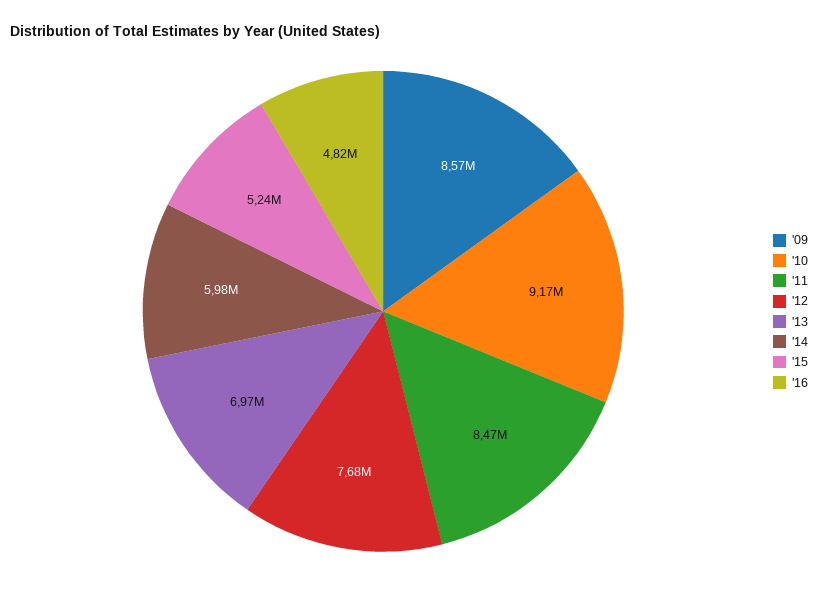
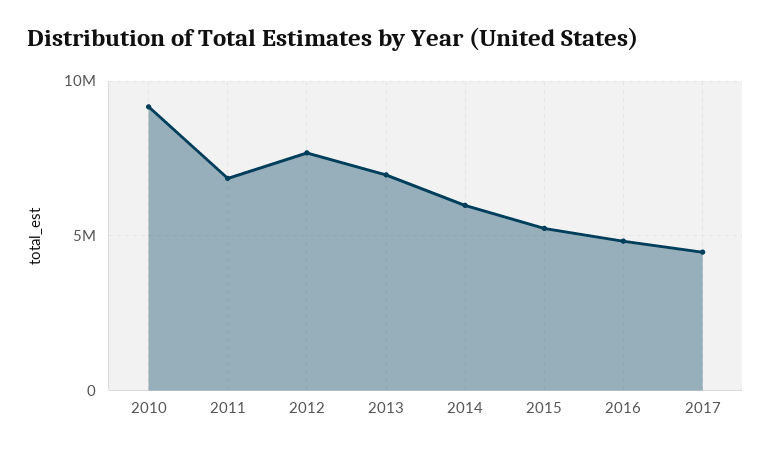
'09: 8570000 -> none
'11: 8470000 -> 7000000
2017: none -> 4500000

